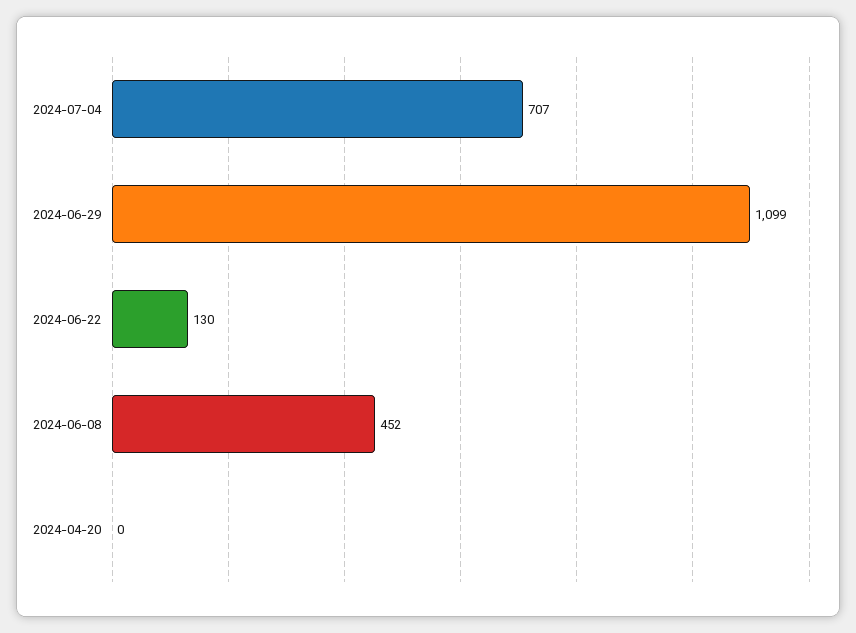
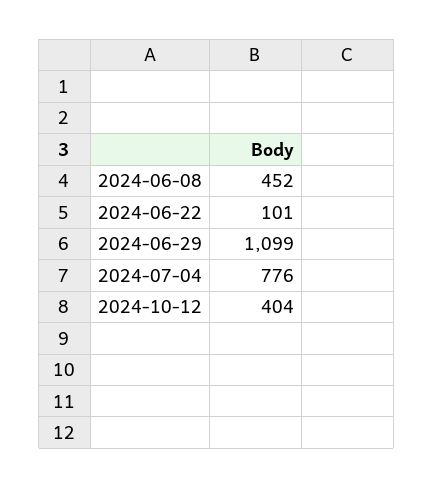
2024-07-04: 707 -> 776
2024-06-22: 130 -> 101
2024-04-20: 0 -> none
2024-10-12: none -> 404

